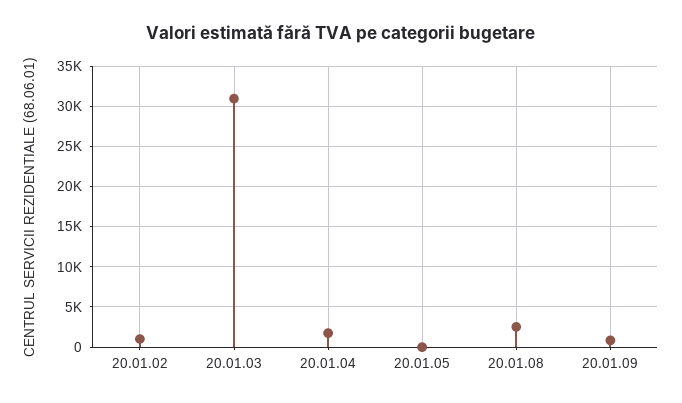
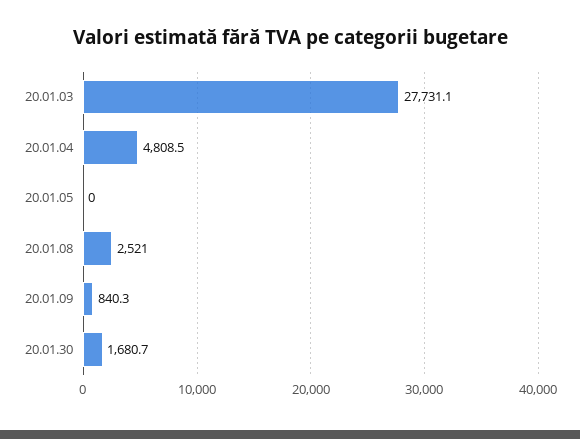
20.01.02: 1000 -> none
20.01.03: 31000 -> 27731.1
20.01.04: 2000 -> 4808.5
20.01.30: none -> 1680.7

